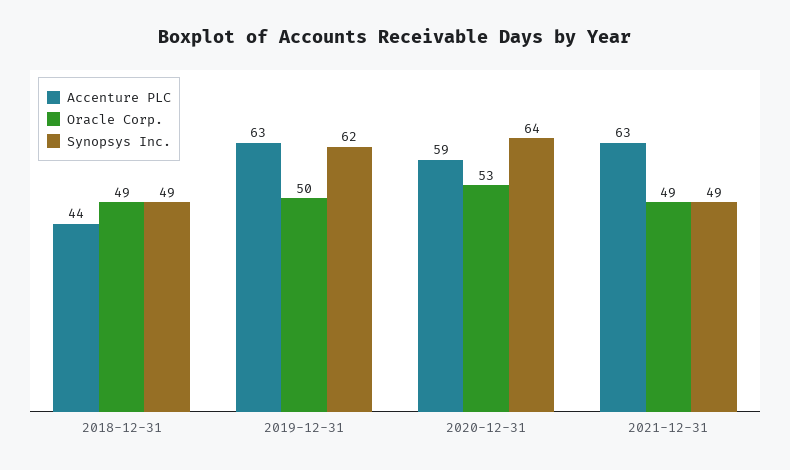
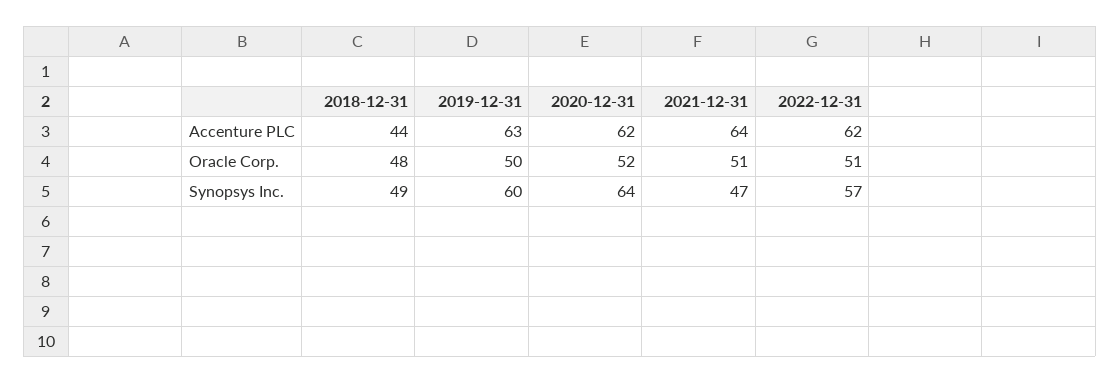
Oracle Corp., 2018-12-31: 49 -> 48
Synopsys Inc., 2019-12-31: 62 -> 60
Accenture PLC, 2020-12-31: 59 -> 62
Oracle Corp., 2020-12-31: 53 -> 52
Accenture PLC, 2021-12-31: 63 -> 64
Oracle Corp., 2021-12-31: 49 -> 51
Synopsys Inc., 2021-12-31: 49 -> 47
Accenture PLC, 2022-12-31: none -> 62
Oracle Corp., 2022-12-31: none -> 51
Synopsys Inc., 2022-12-31: none -> 57

